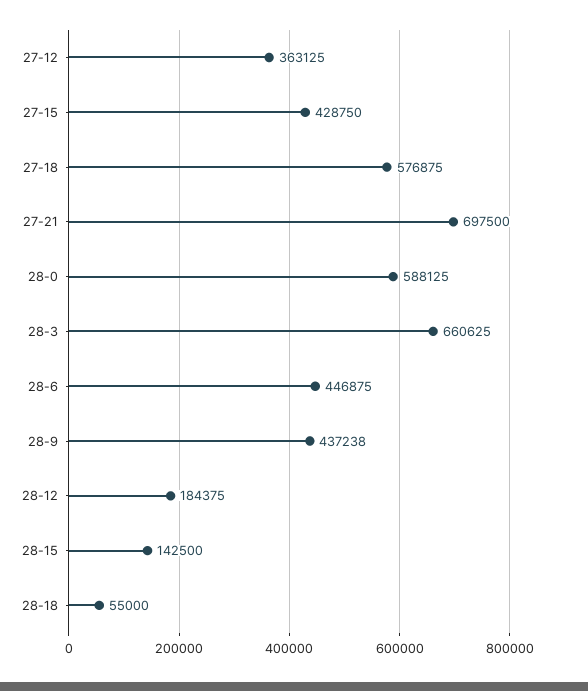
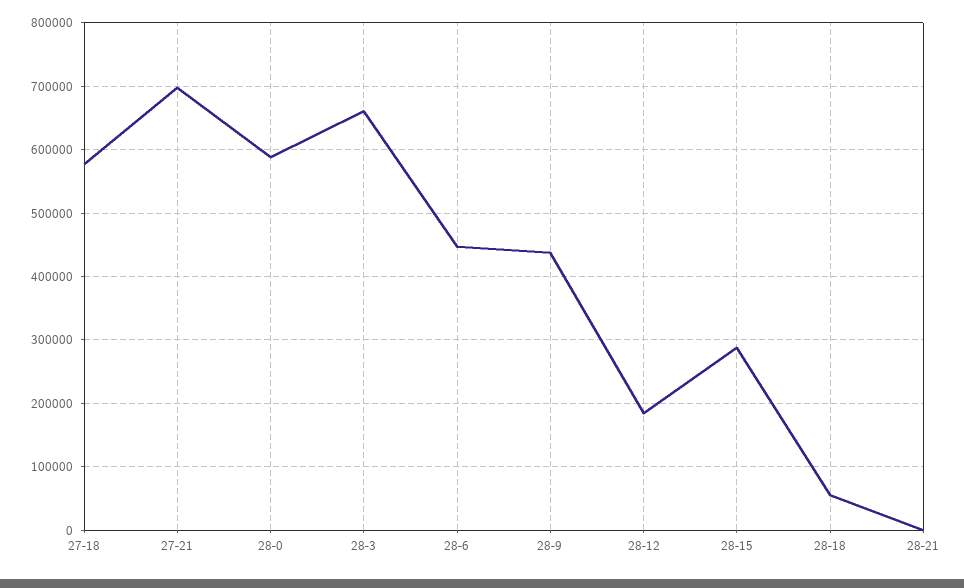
27-12: 363125 -> none
27-15: 428750 -> none
28-15: 142500 -> 290000
28-21: none -> 0

